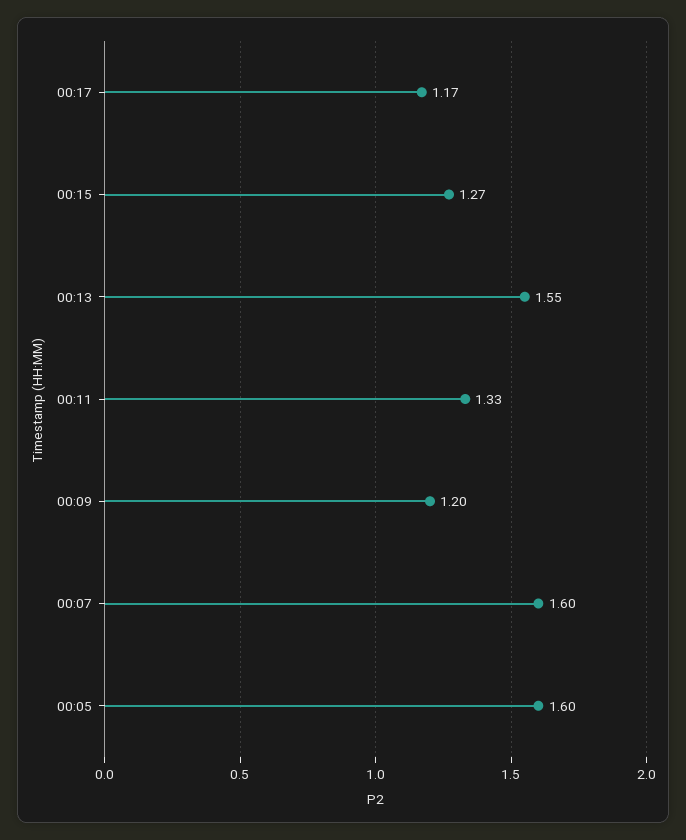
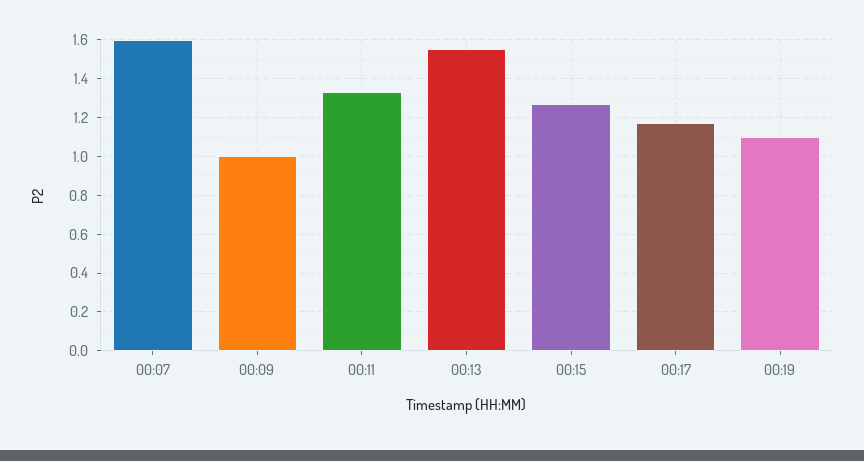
00:09: 1.2 -> 1
00:05: 1.6 -> none
00:19: none -> 1.1

